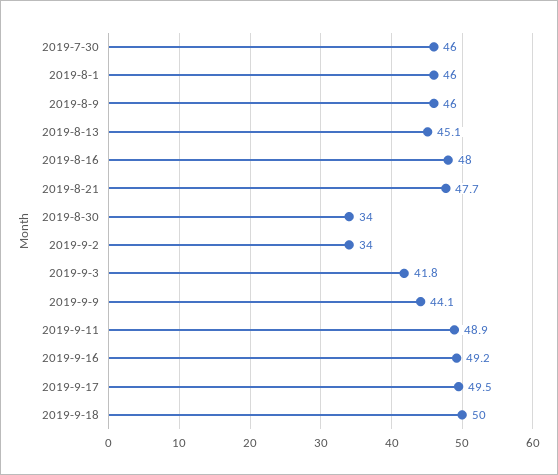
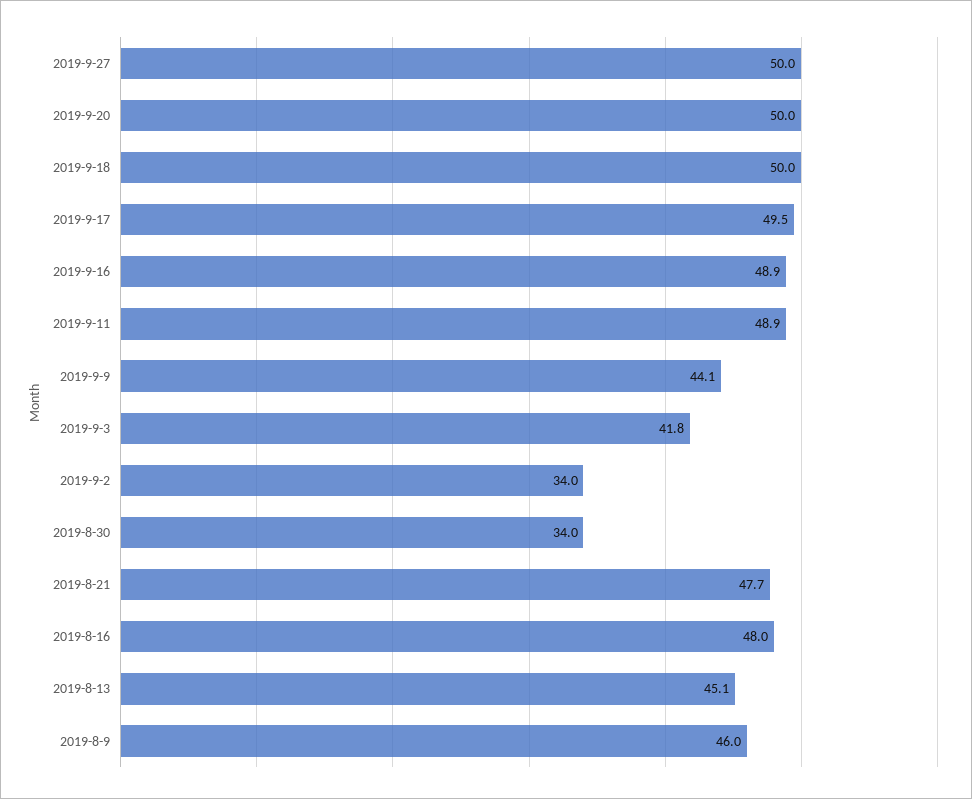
2019-7-30: 46 -> none
2019-8-1: 46 -> none
2019-9-16: 49.2 -> 48.9
2019-9-27: none -> 50
2019-9-20: none -> 50

